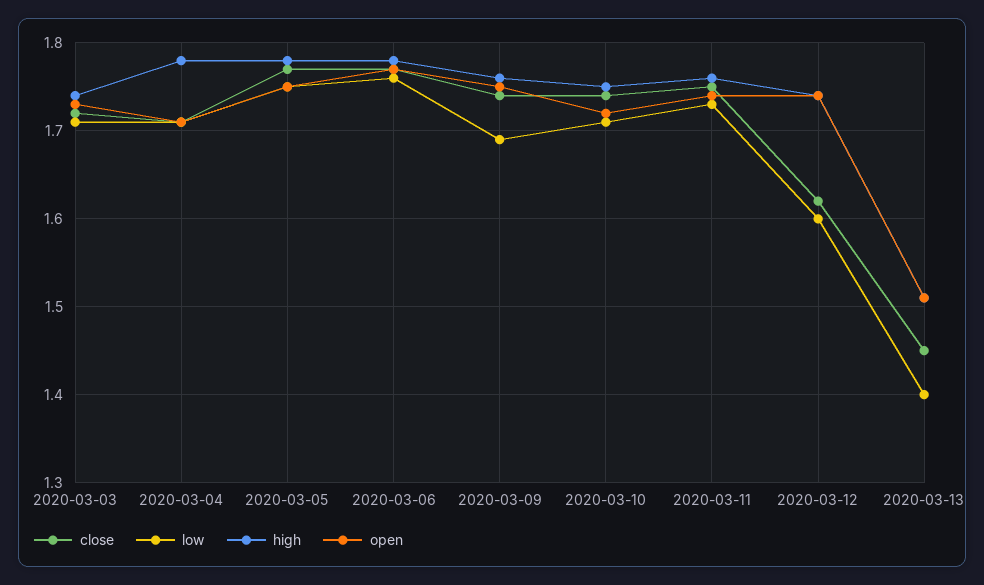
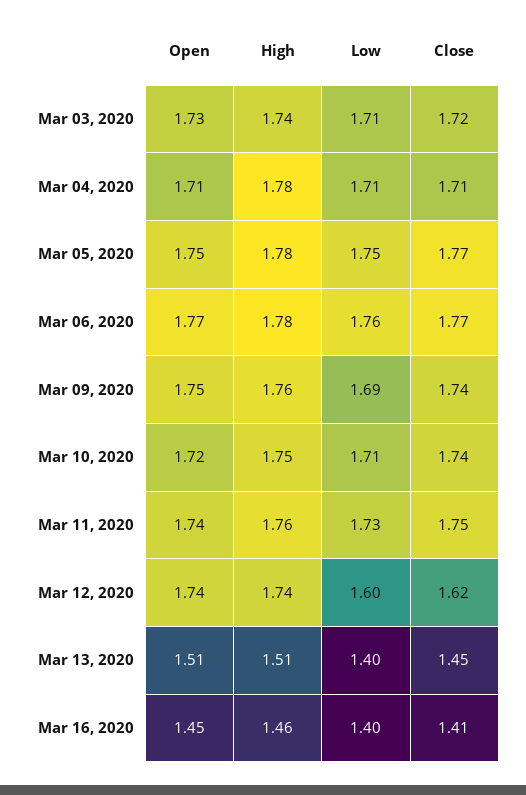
open, Mar 16, 2020: none -> 1.45
high, Mar 16, 2020: none -> 1.46
low, Mar 16, 2020: none -> 1.4
close, Mar 16, 2020: none -> 1.41

